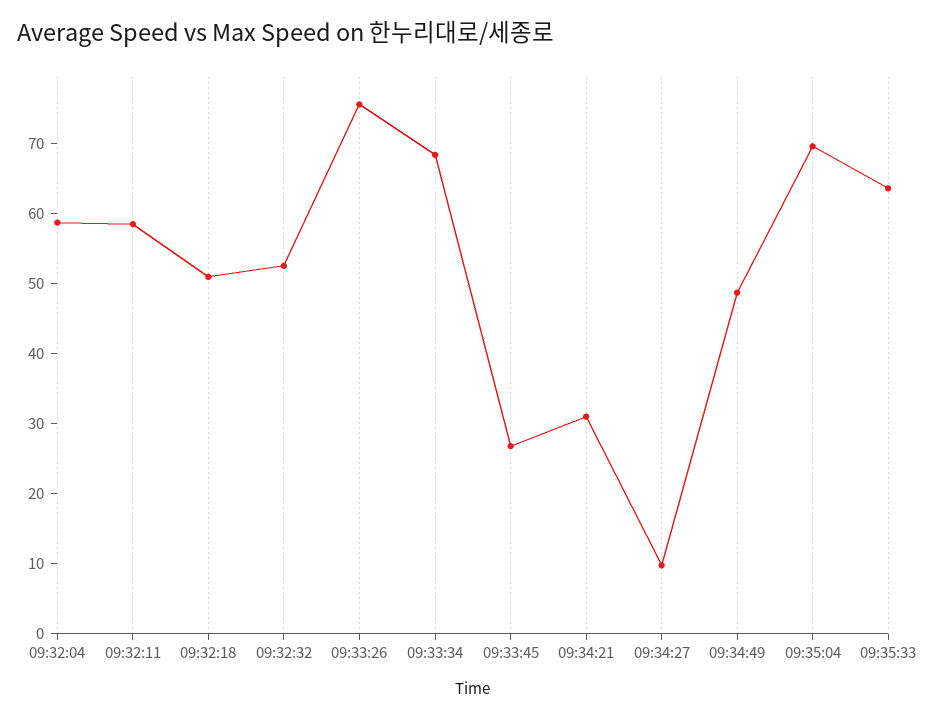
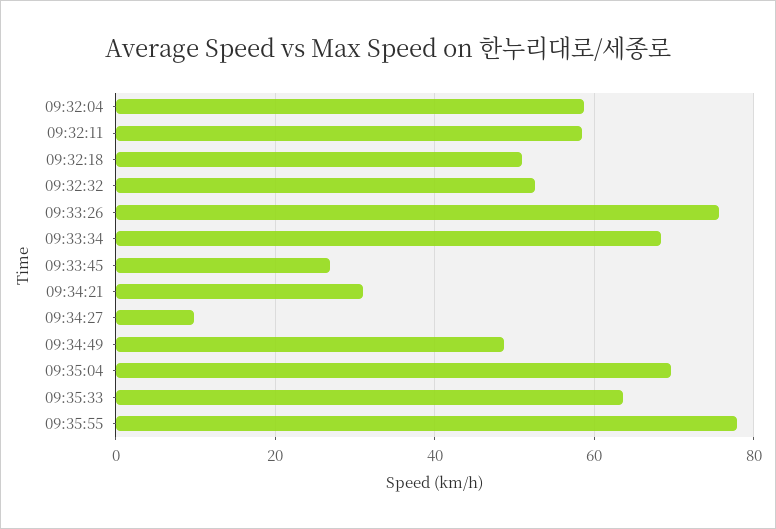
09:35:55: none -> 78

